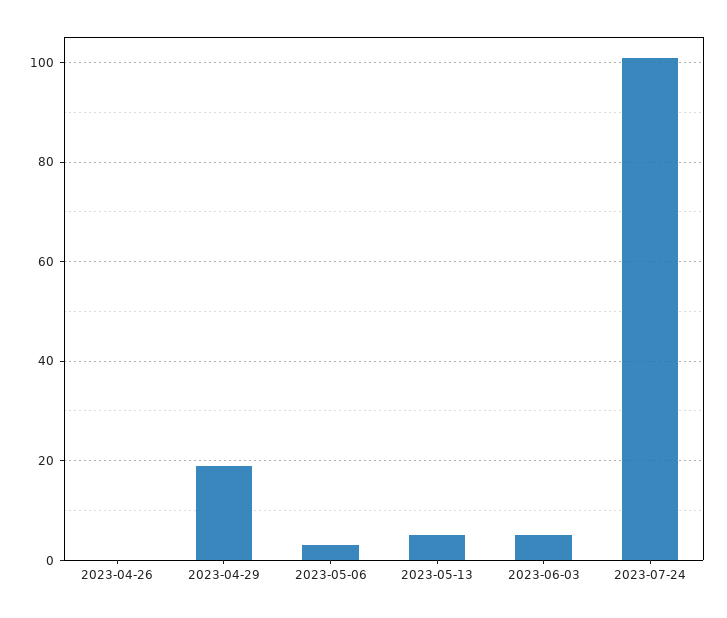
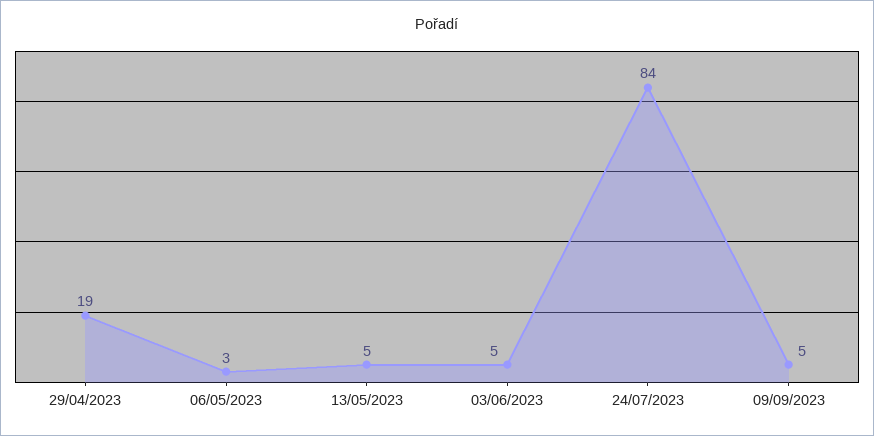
2023-04-26: 0 -> none
2023-07-24: 100 -> 84
09/09/2023: none -> 5

